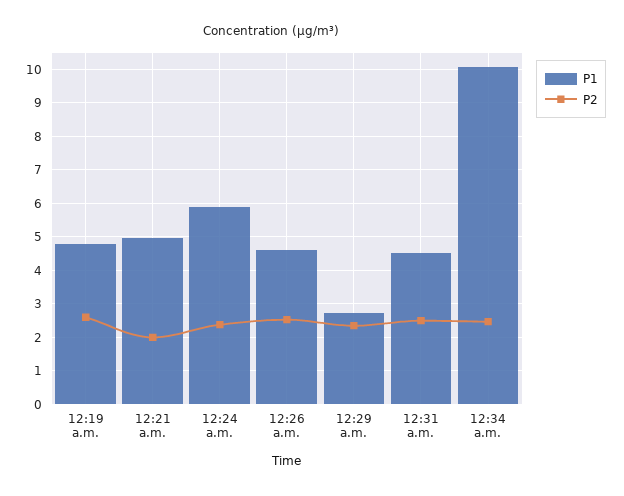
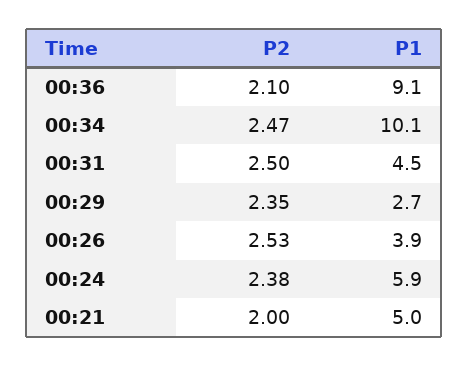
P1, 12:19 a.m.: 4.8 -> none
P2, 12:19 a.m.: 2.6 -> none
P1, 12:26 a.m.: 4.6 -> 3.9
P2, 00:36: none -> 2.1
P1, 00:36: none -> 9.1

